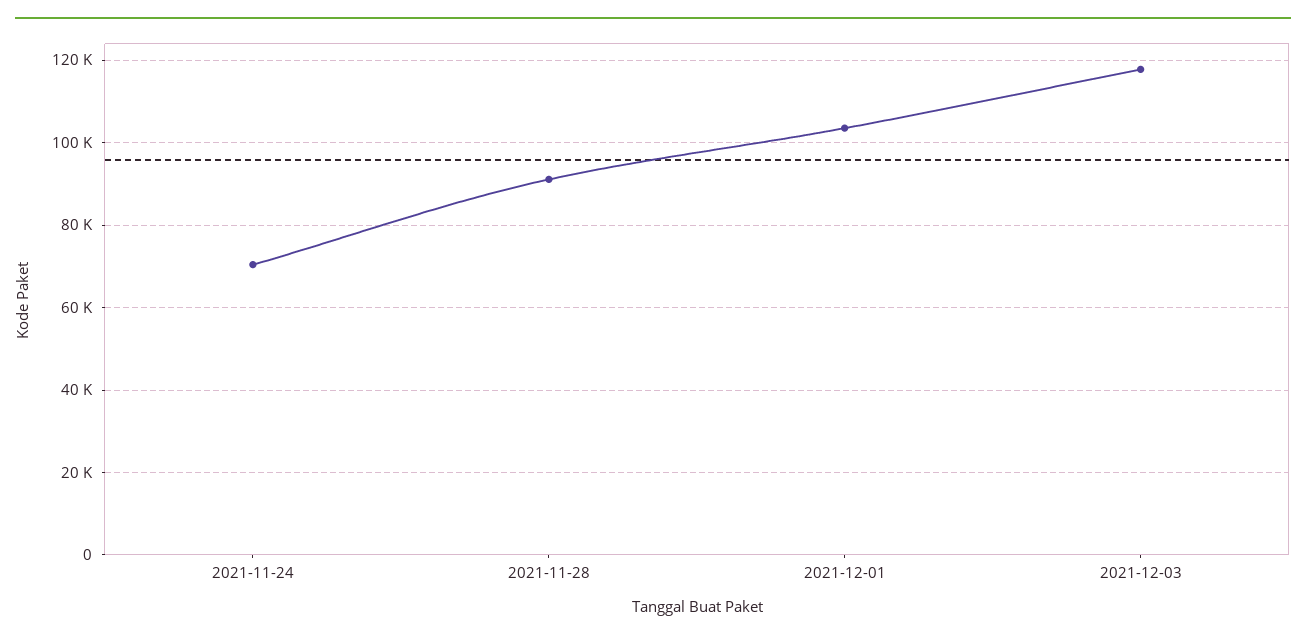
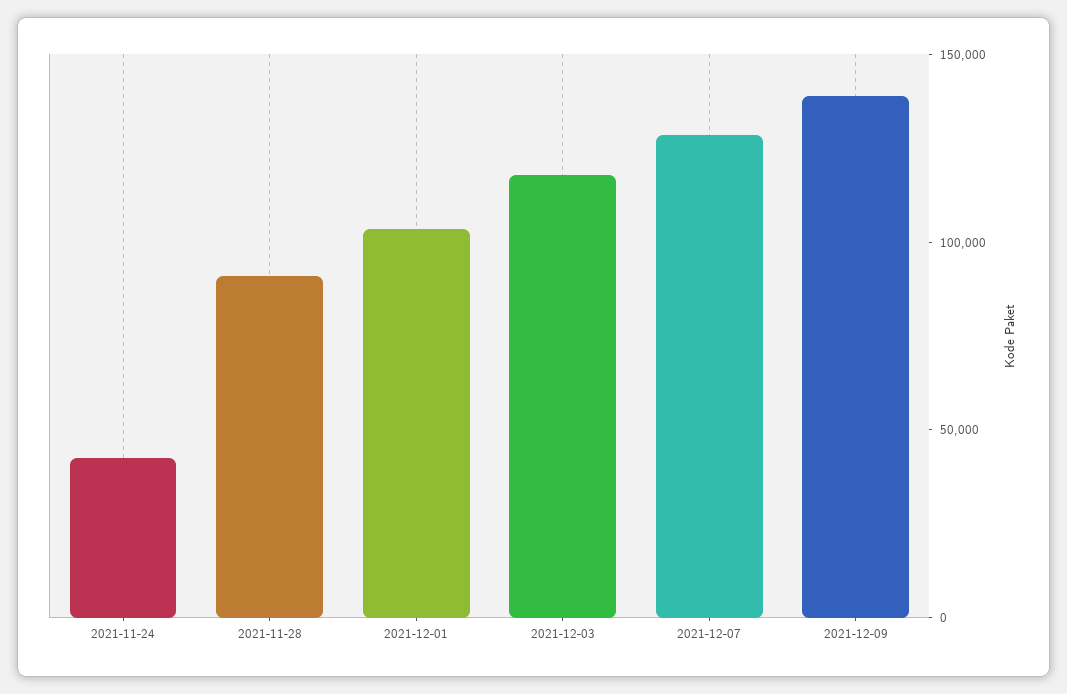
2021-11-24: 70000 -> 40000
2021-12-07: none -> 130000
2021-12-09: none -> 140000

